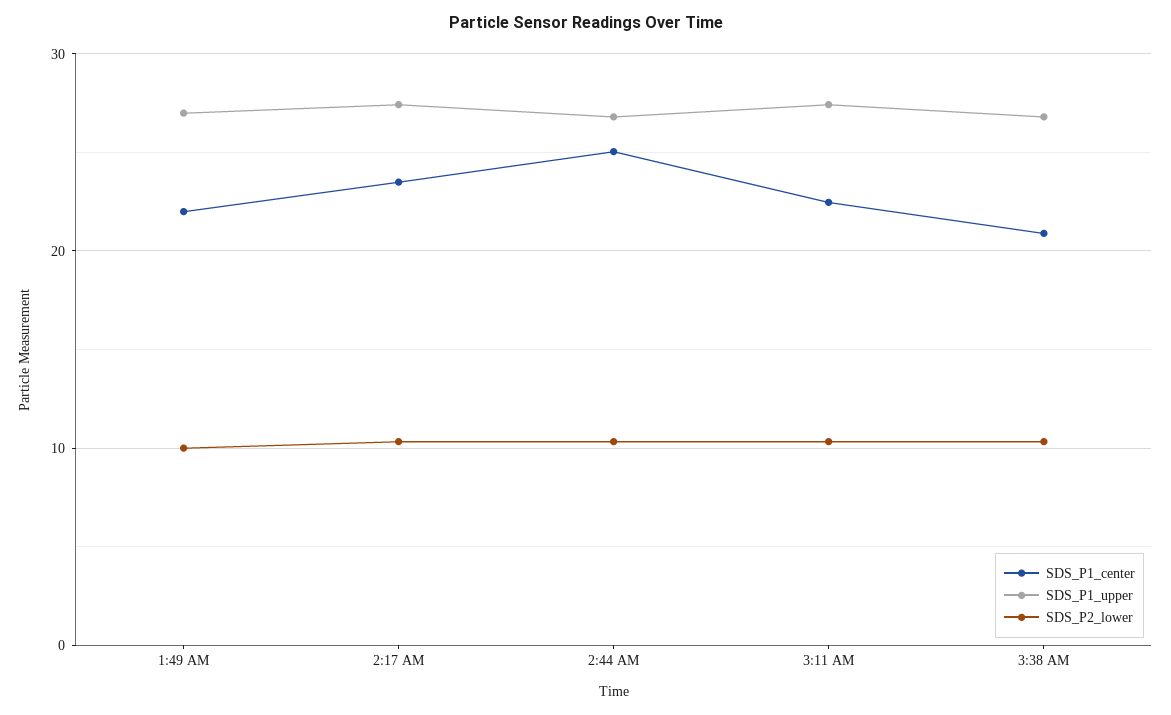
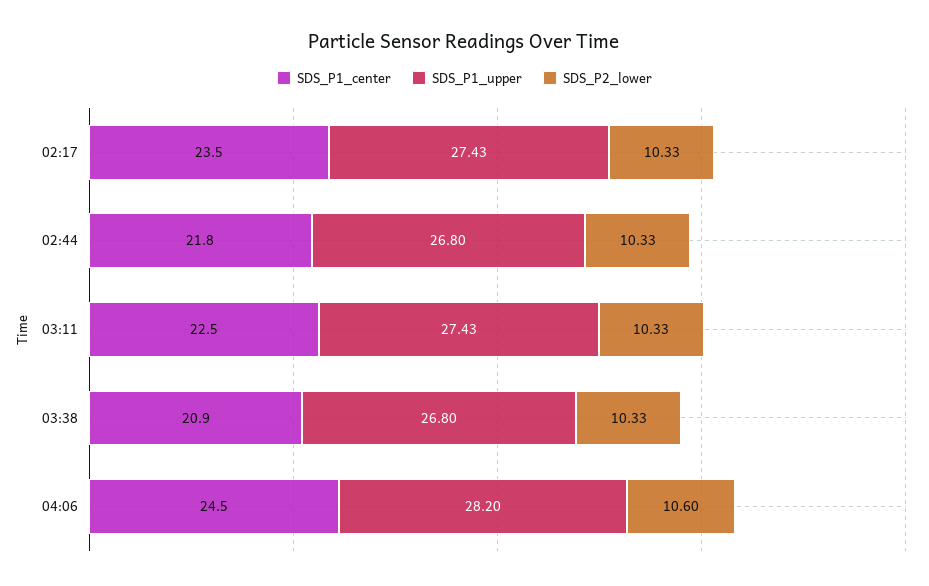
SDS_P1_center, 1:49 AM: 22 -> none
SDS_P1_upper, 1:49 AM: 27 -> none
SDS_P2_lower, 1:49 AM: 10 -> none
SDS_P1_center, 2:44 AM: 25 -> 21.8
SDS_P1_center, 04:06: none -> 24.5
SDS_P1_upper, 04:06: none -> 28.2
SDS_P2_lower, 04:06: none -> 10.6

